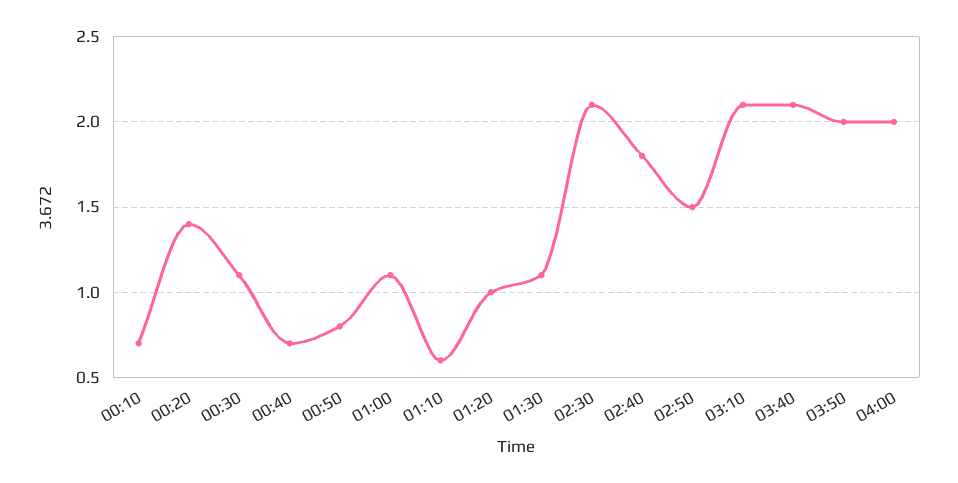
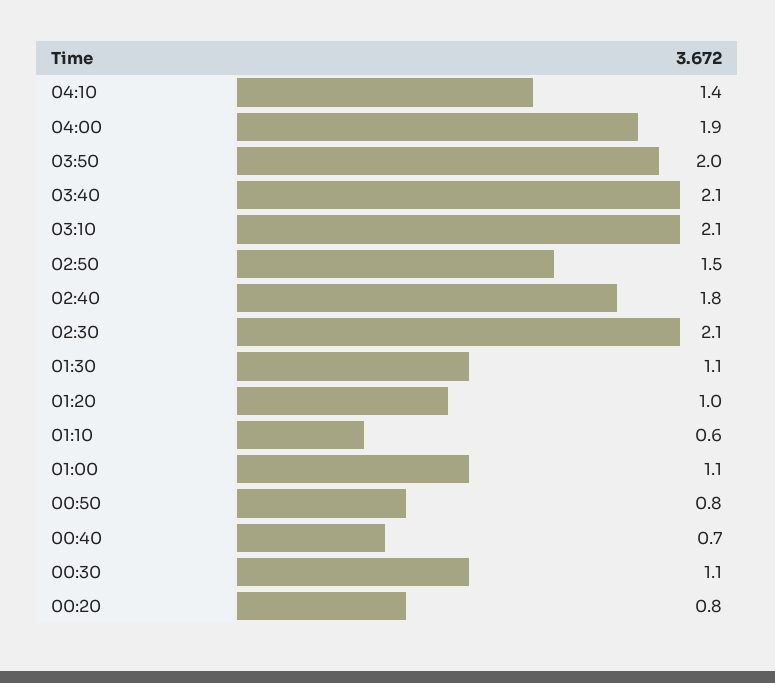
00:10: 0.7 -> none
00:20: 1.4 -> 0.8
04:00: 2 -> 1.9
04:10: none -> 1.4

